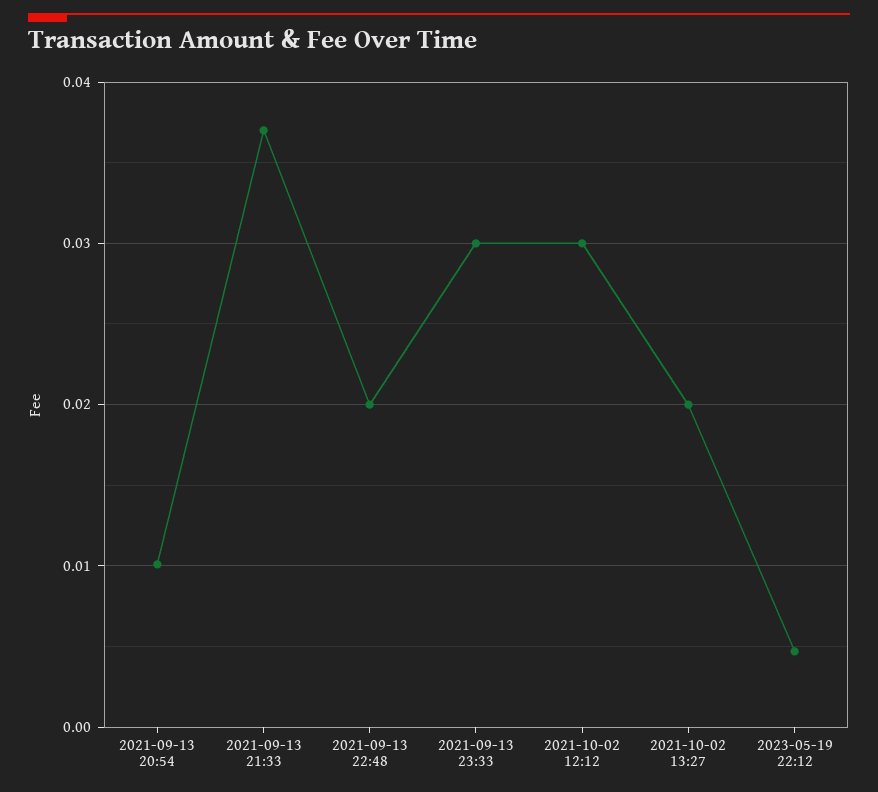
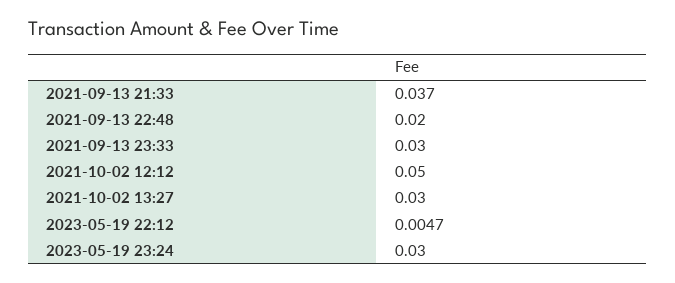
2021-09-13 20:54: 0.01 -> none
2021-10-02 12:12: 0.03 -> 0.05
2021-10-02 13:27: 0.02 -> 0.03
2023-05-19 23:24: none -> 0.03

